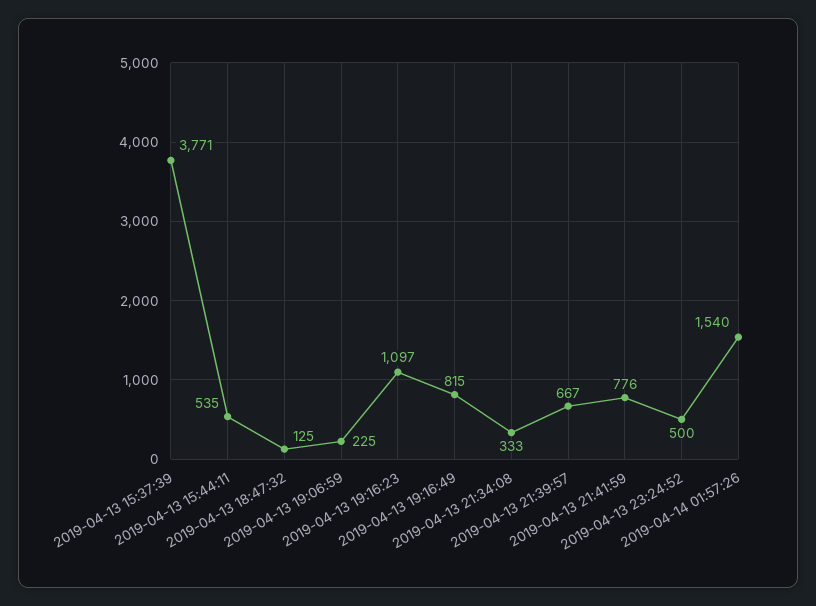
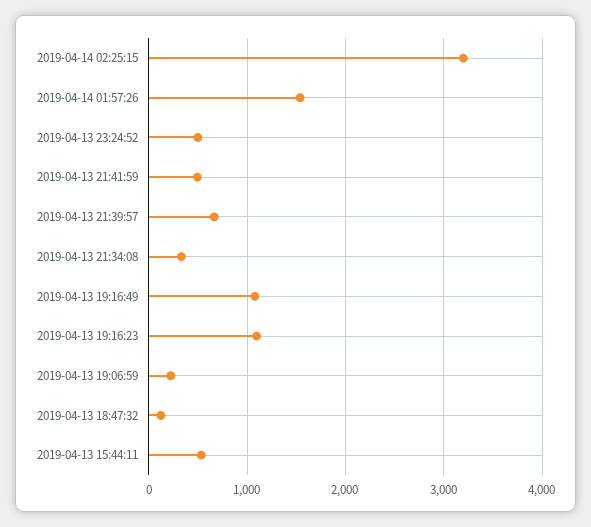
2019-04-13 15:37:39: 3771 -> none
2019-04-13 19:16:49: 815 -> 1100
2019-04-13 21:41:59: 776 -> 500
2019-04-14 02:25:15: none -> 3200

